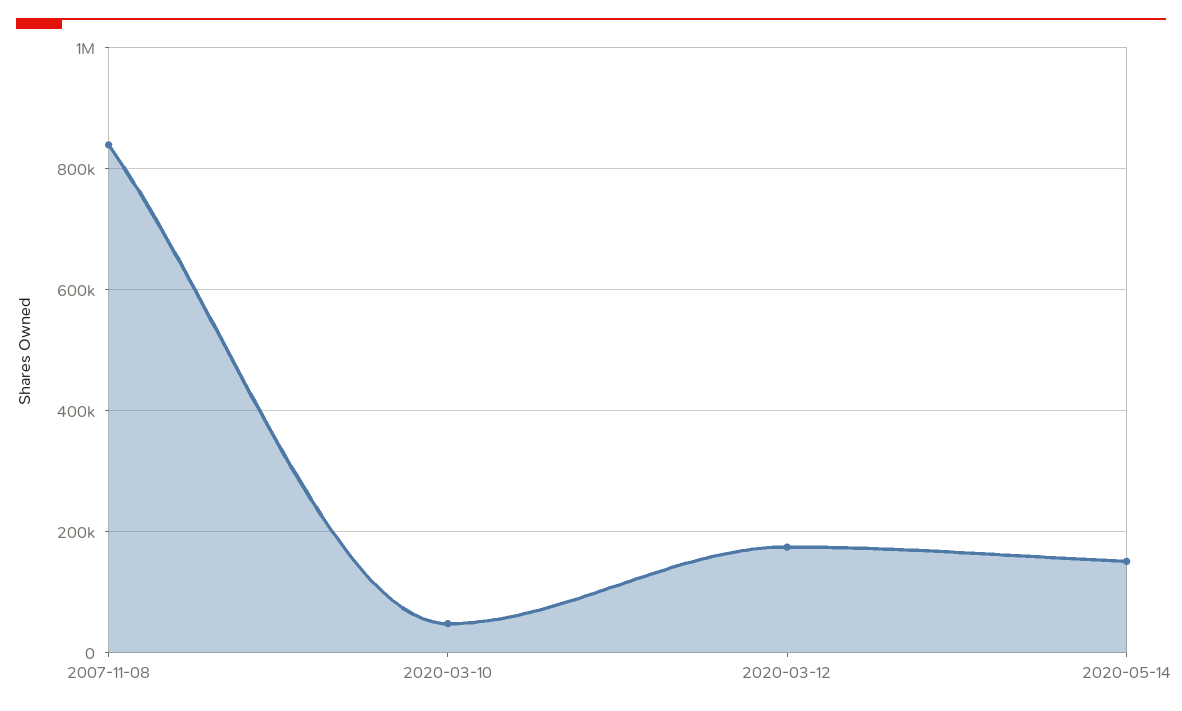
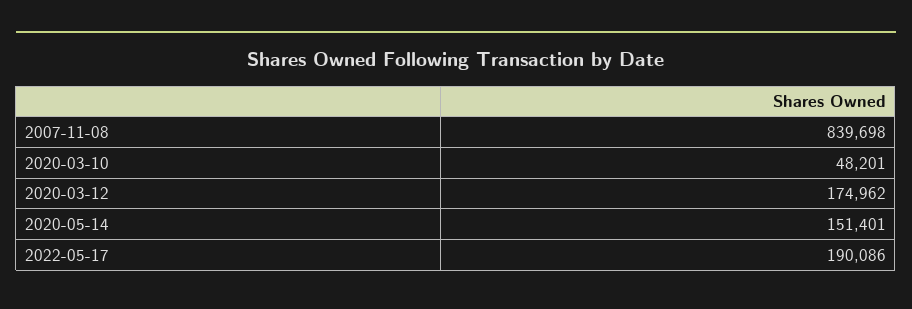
2022-05-17: none -> 190086

